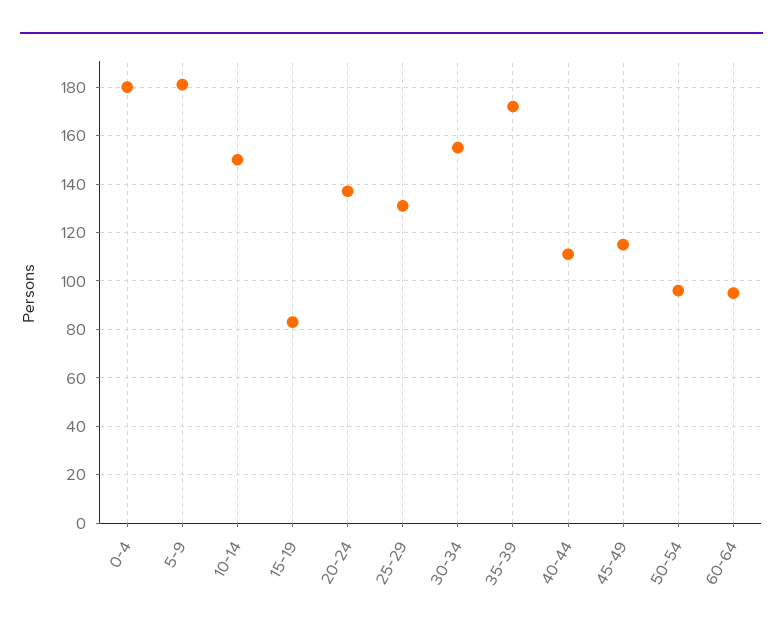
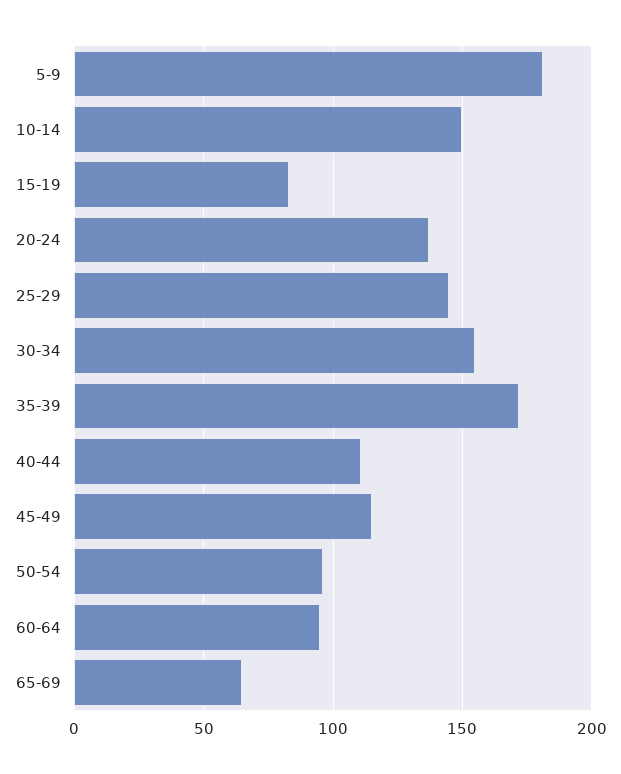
0-4: 180 -> none
25-29: 130 -> 145
65-69: none -> 65

